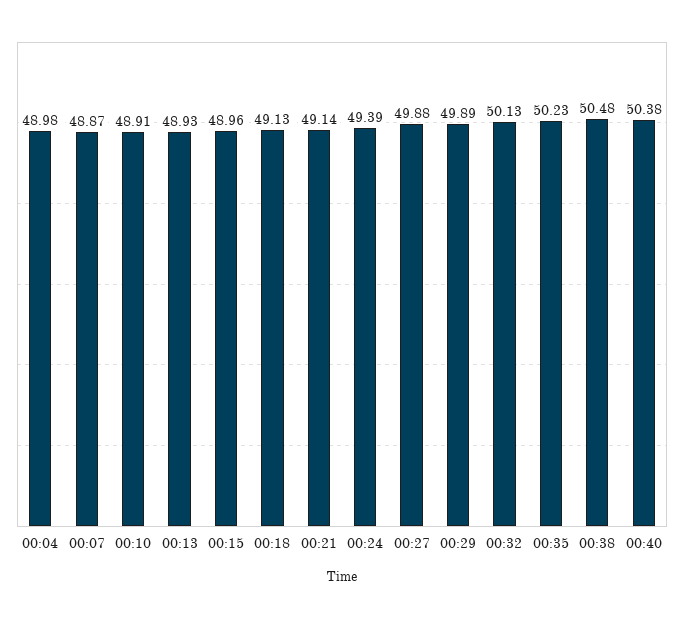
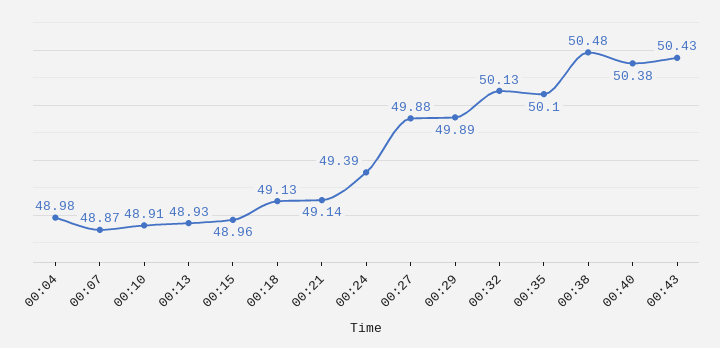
00:35: 50.23 -> 50.1
00:43: none -> 50.43

